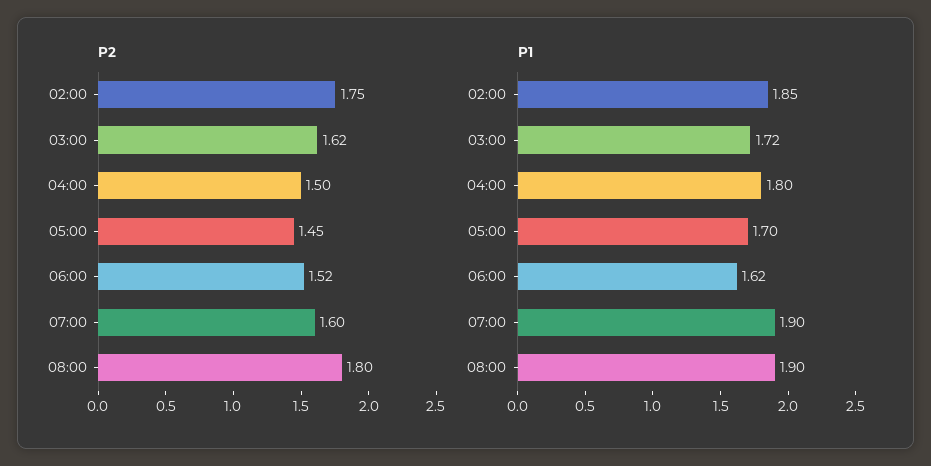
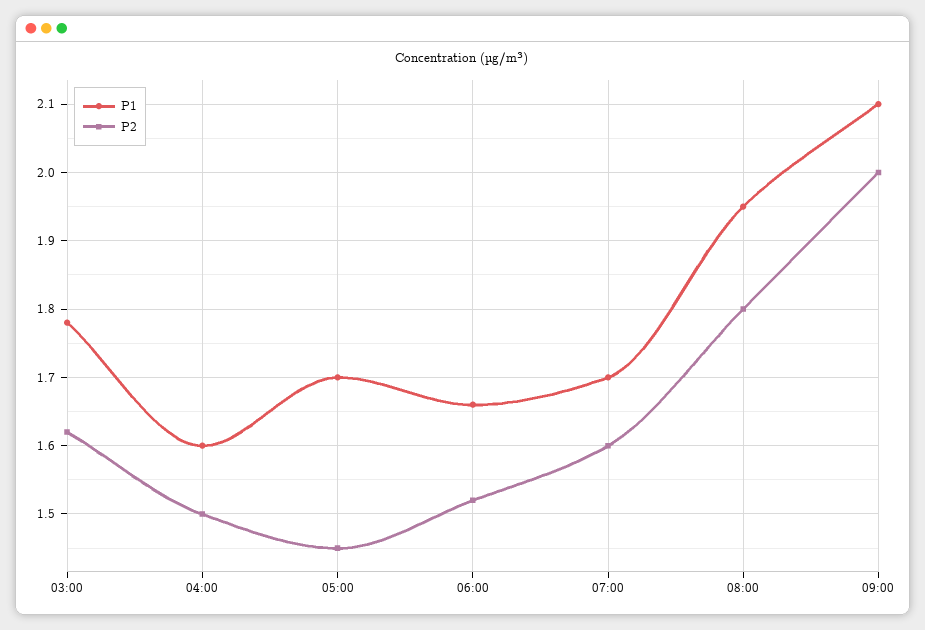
P2, 02:00: 1.75 -> none
P1, 02:00: 1.85 -> none
P1, 03:00: 1.72 -> 1.78
P1, 04:00: 1.8 -> 1.6
P1, 06:00: 1.62 -> 1.66
P1, 07:00: 1.9 -> 1.7
P1, 08:00: 1.9 -> 1.95
P1, 09:00: none -> 2.1
P2, 09:00: none -> 2

